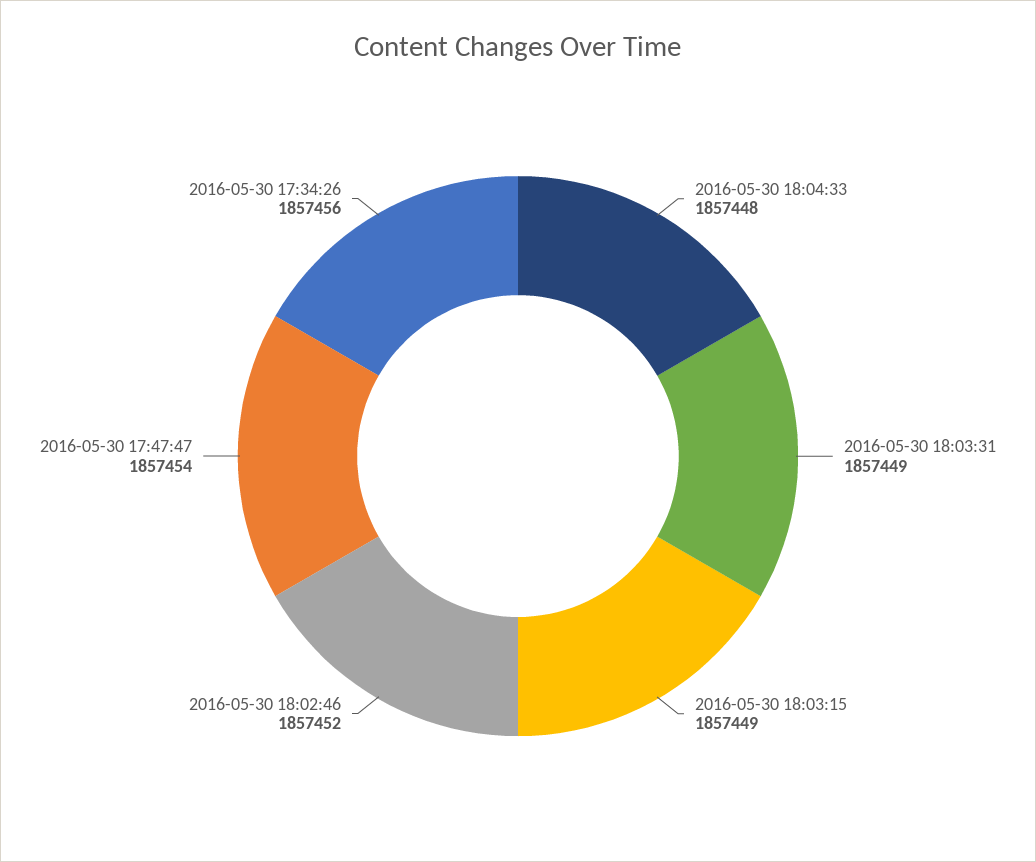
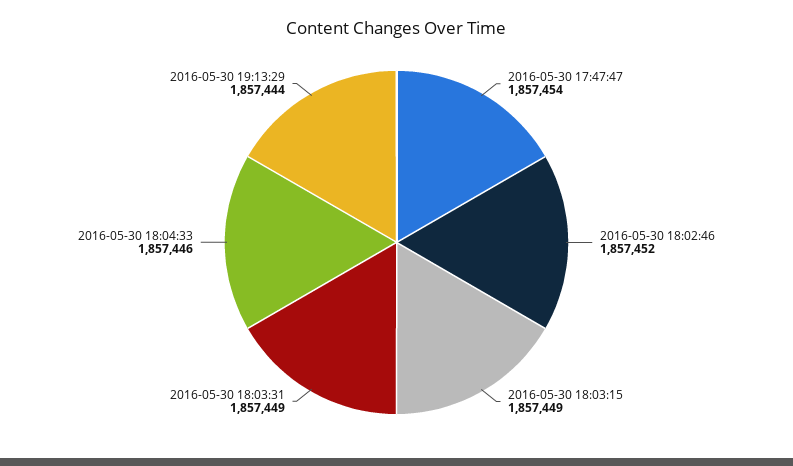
2016-05-30 18:04:33: 1857448 -> 1857446
2016-05-30 17:34:26: 1857456 -> none
2016-05-30 19:13:29: none -> 1857444

